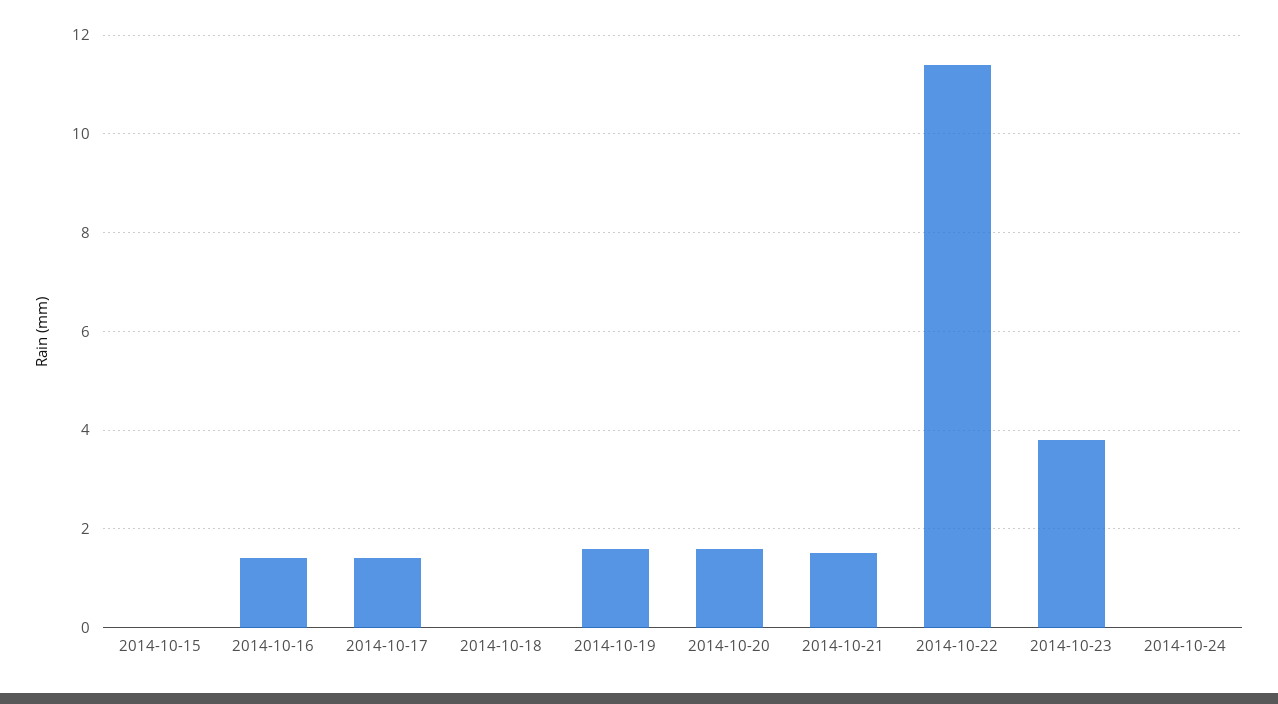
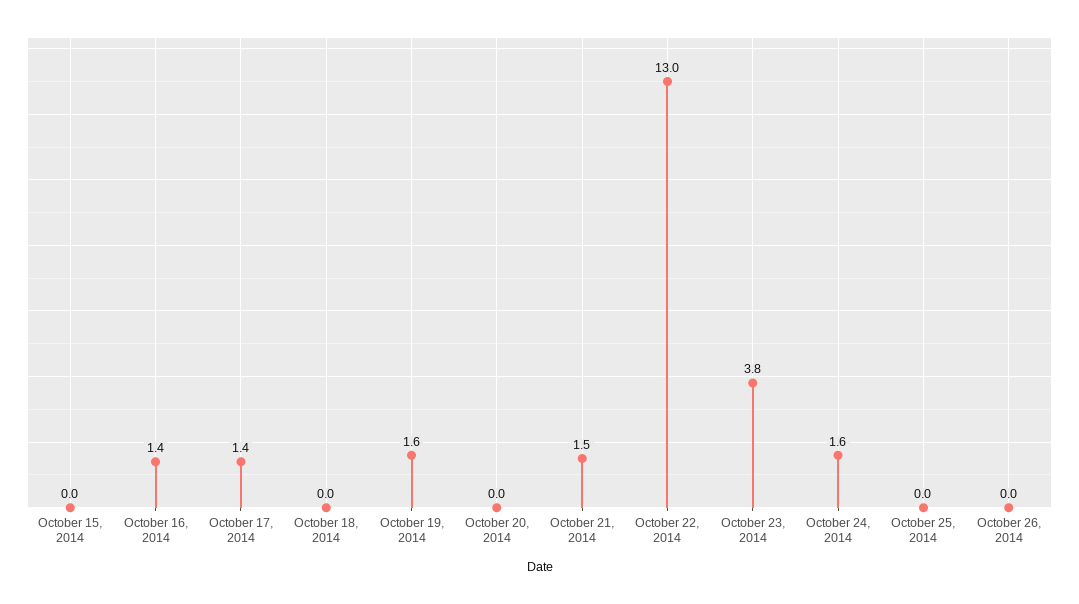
2014-10-20: 1.5 -> 0
2014-10-22: 11.5 -> 13
2014-10-24: 0 -> 1.6
October 25, 2014: none -> 0
October 26, 2014: none -> 0

